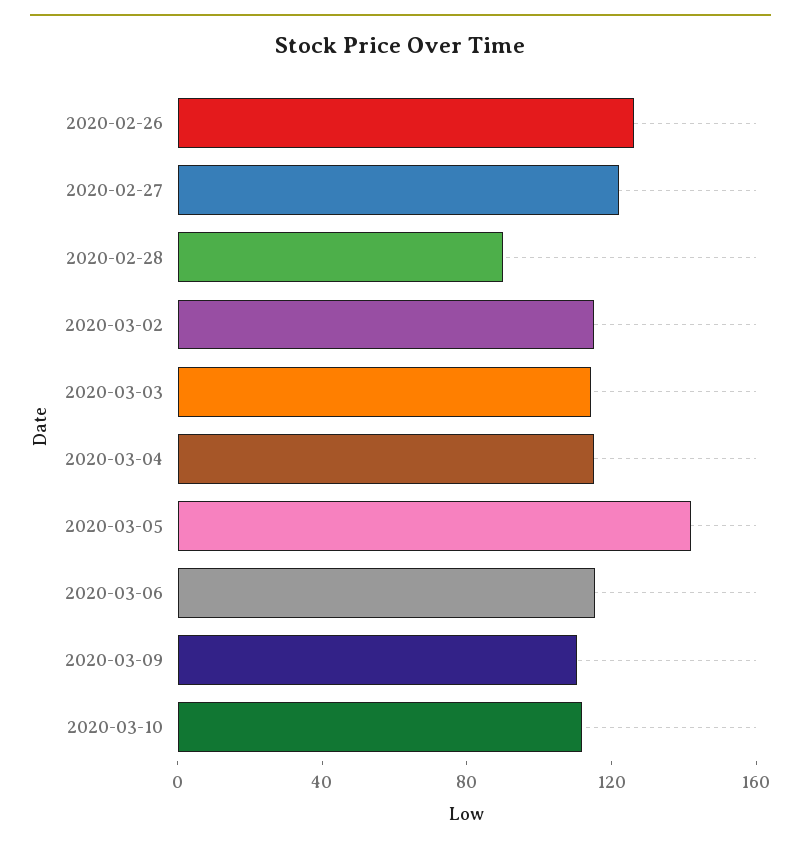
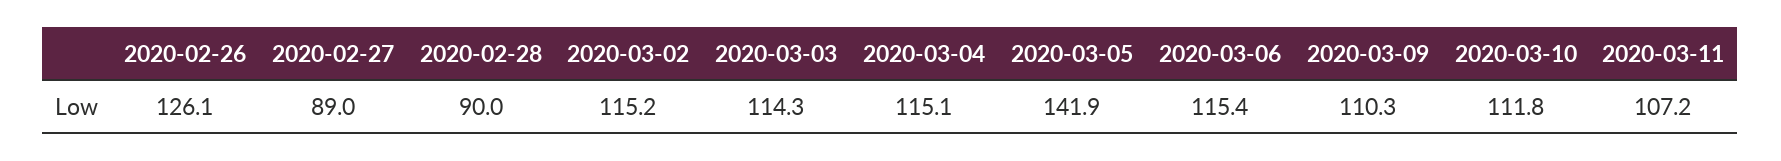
2020-02-27: 120 -> 89
2020-03-11: none -> 107.2

